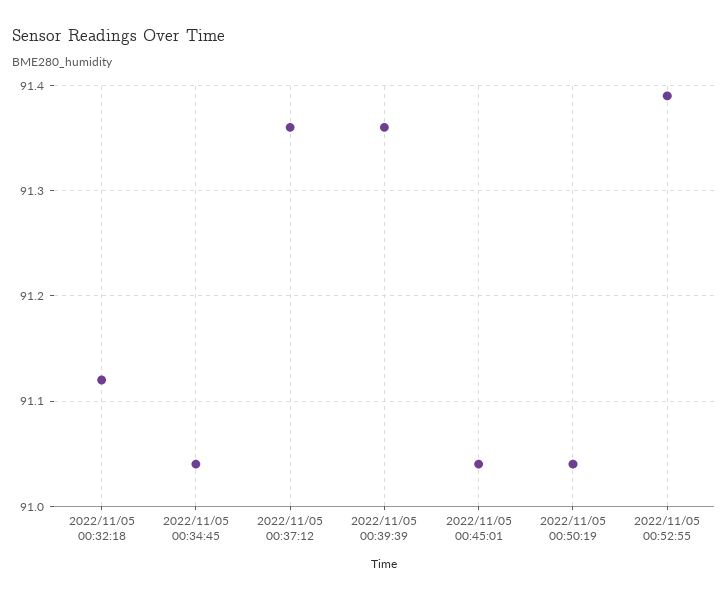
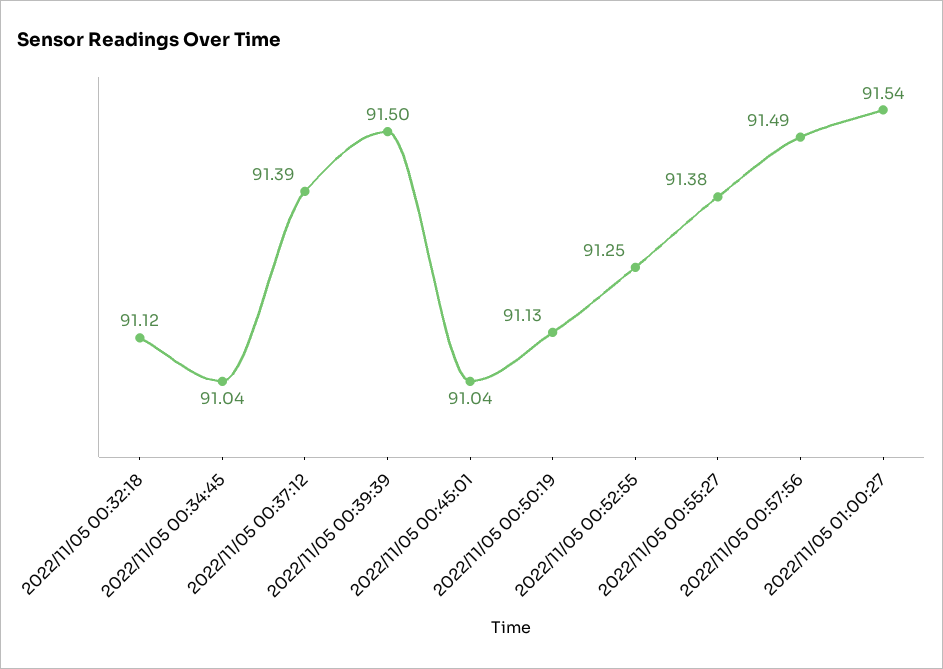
2022/11/05 00:37:12: 91.36 -> 91.39
2022/11/05 00:39:39: 91.36 -> 91.5
2022/11/05 00:50:19: 91.04 -> 91.13
2022/11/05 00:52:55: 91.39 -> 91.25
2022/11/05 00:55:27: none -> 91.38
2022/11/05 00:57:56: none -> 91.49
2022/11/05 01:00:27: none -> 91.54

